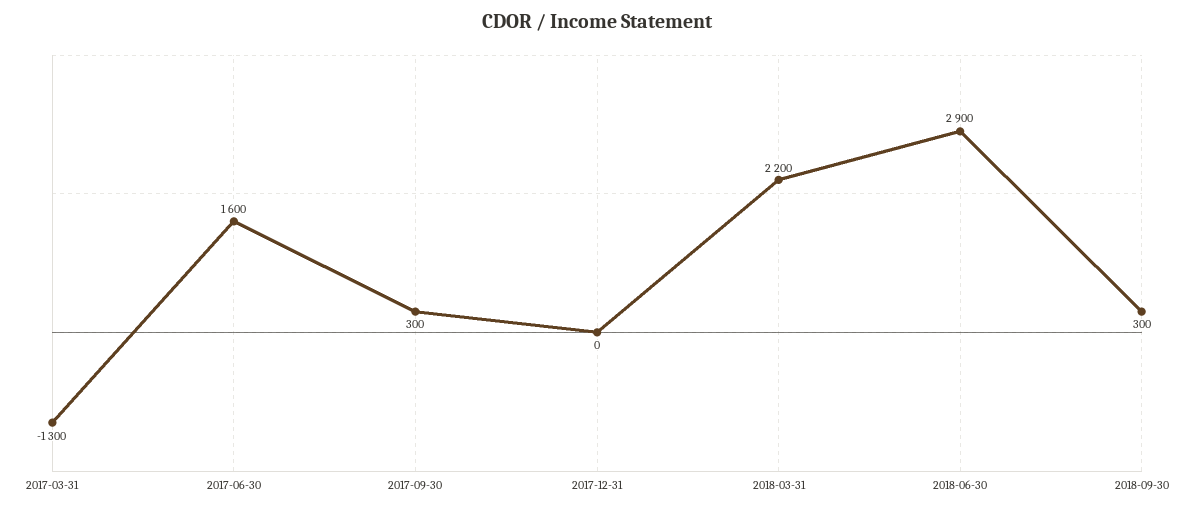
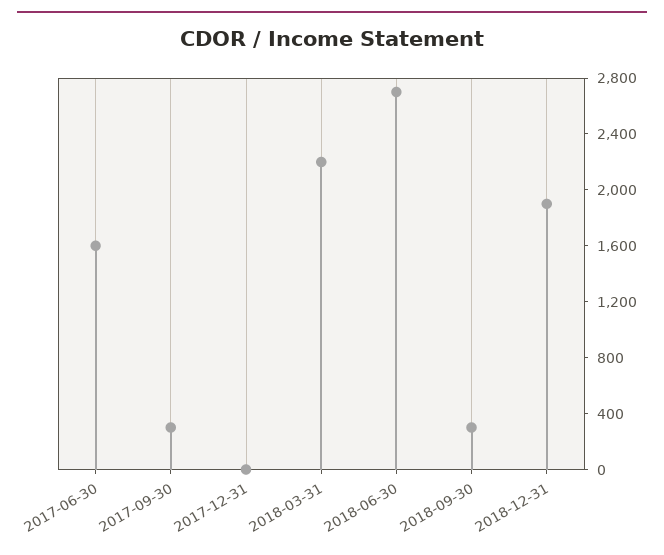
2017-03-31: -1300 -> none
2018-06-30: 2900 -> 2700
2018-12-31: none -> 1900

